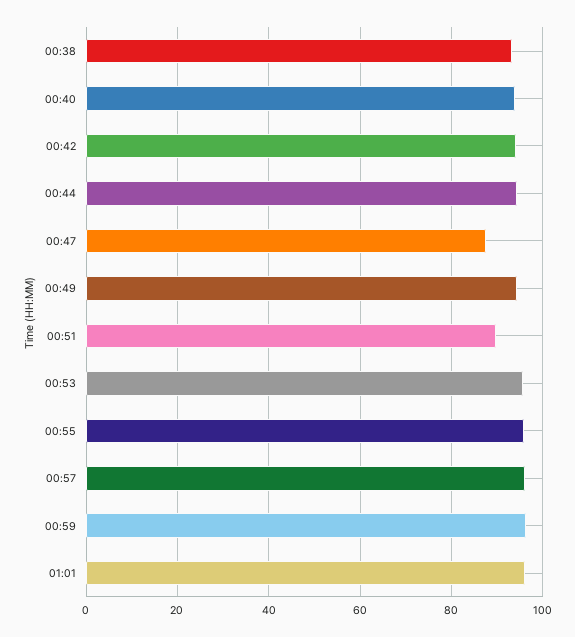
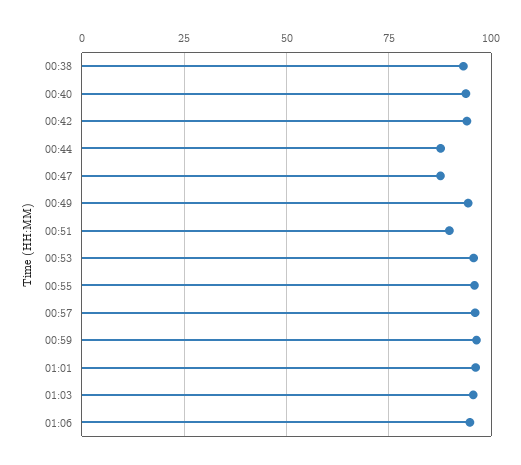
00:44: 94 -> 87.5
01:03: none -> 95
01:06: none -> 95

